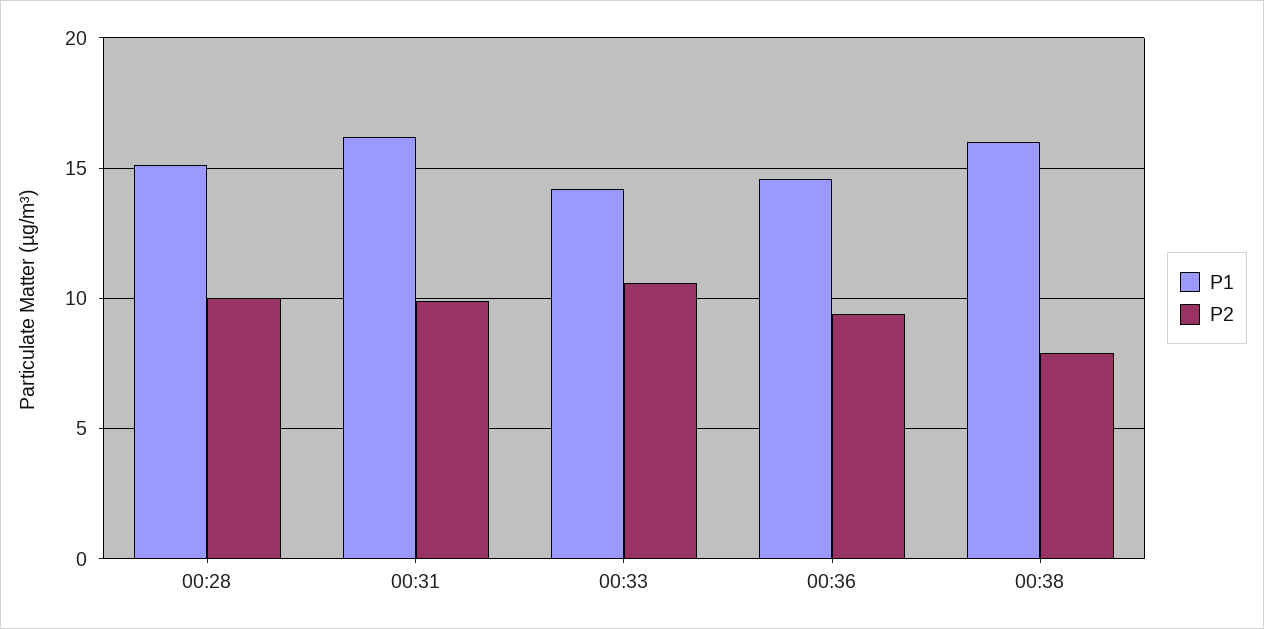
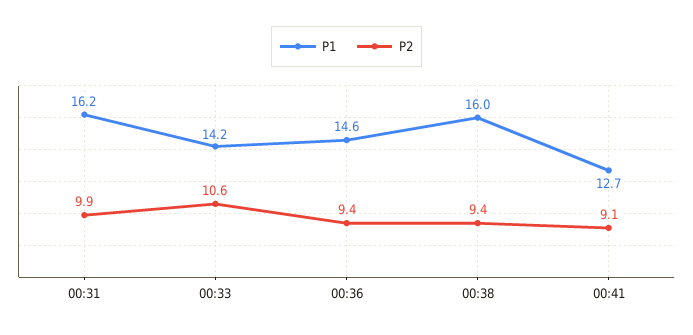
P1, 00:28: 15 -> none
P2, 00:28: 10 -> none
P2, 00:38: 8 -> 9.4
P1, 00:41: none -> 12.7
P2, 00:41: none -> 9.1

